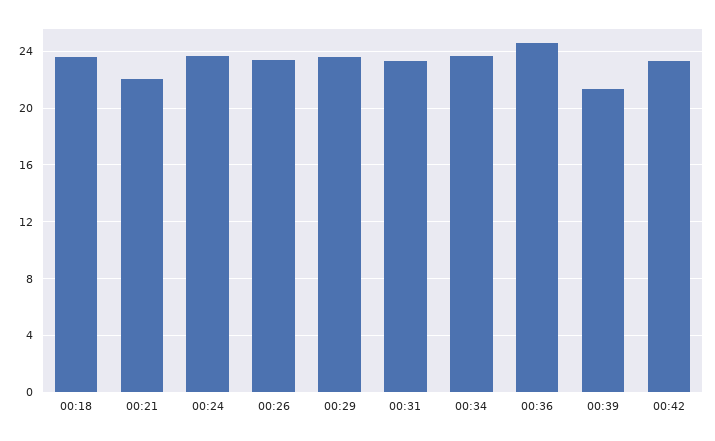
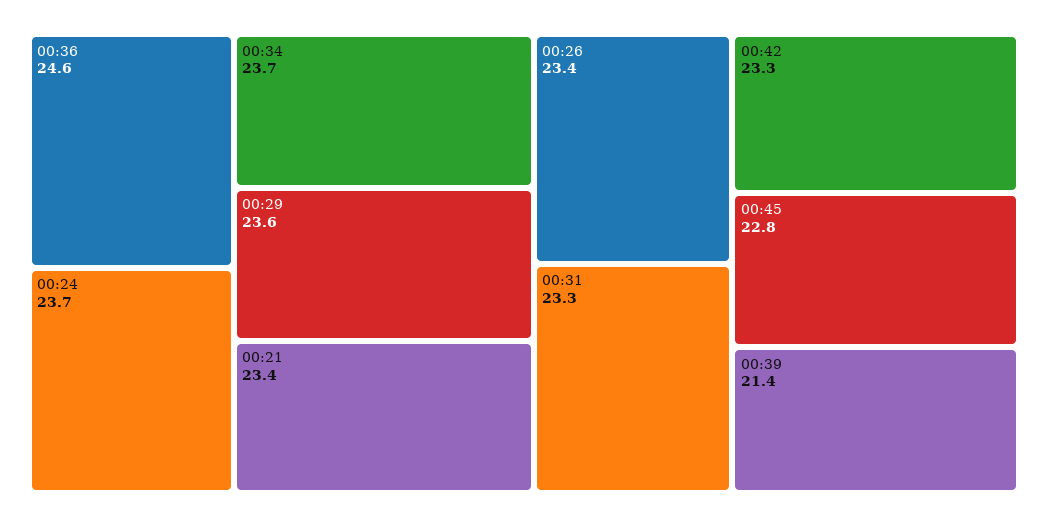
00:18: 23.5 -> none
00:21: 22 -> 23.4
00:45: none -> 22.8

